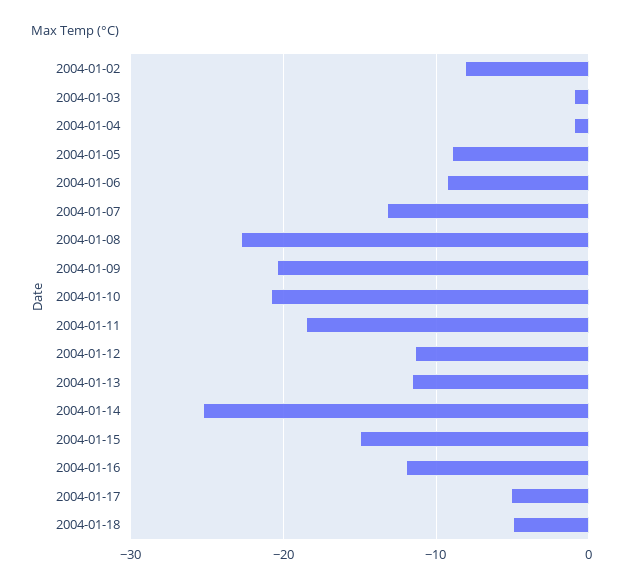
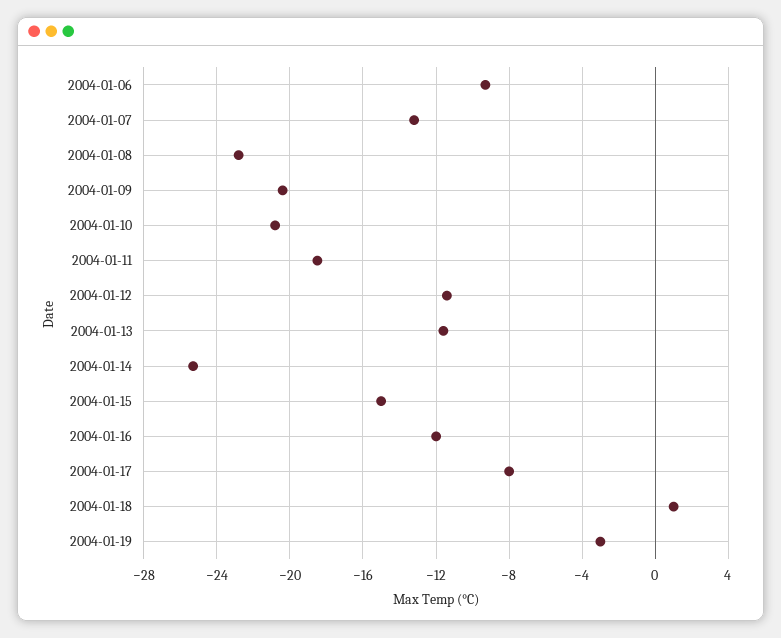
2004-01-02: -8 -> none
2004-01-03: -1 -> none
2004-01-04: -1 -> none
2004-01-05: -9 -> none
2004-01-17: -5 -> -8
2004-01-18: -5 -> 1
2004-01-19: none -> -3

